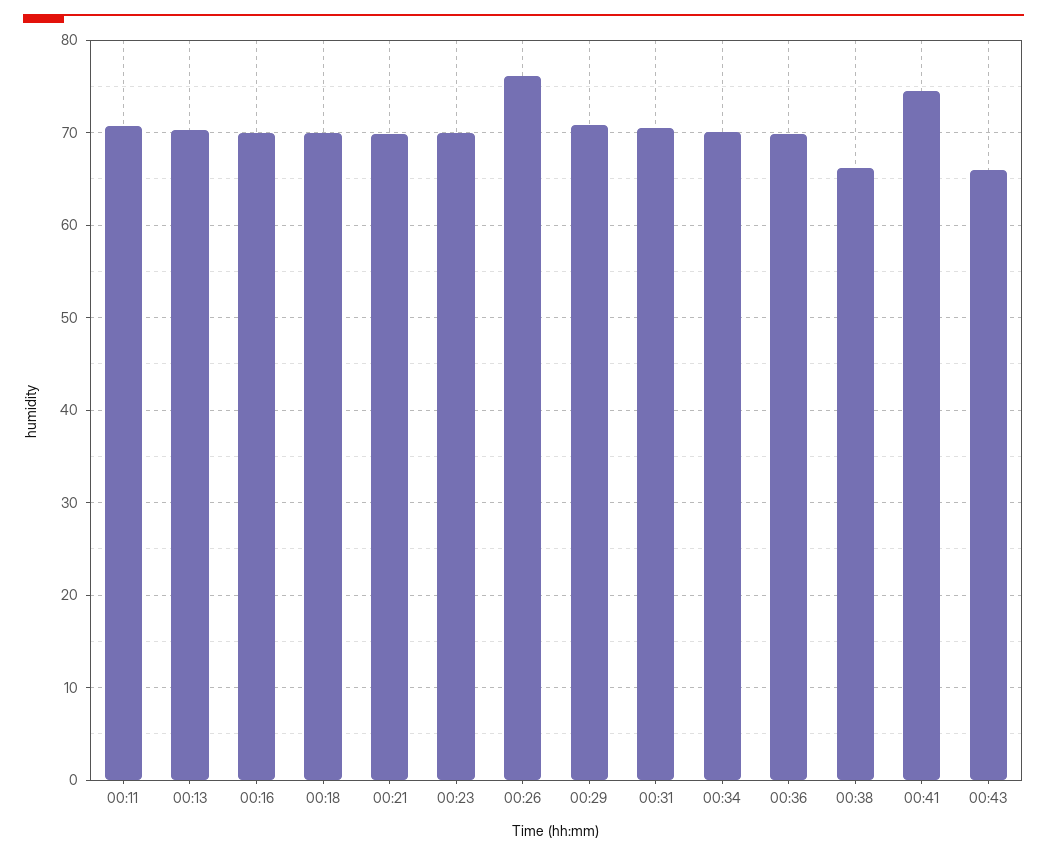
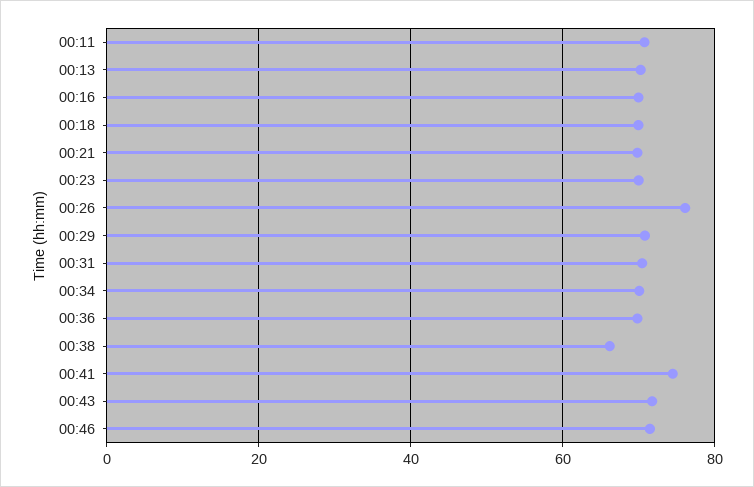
00:43: 66 -> 72
00:46: none -> 72

